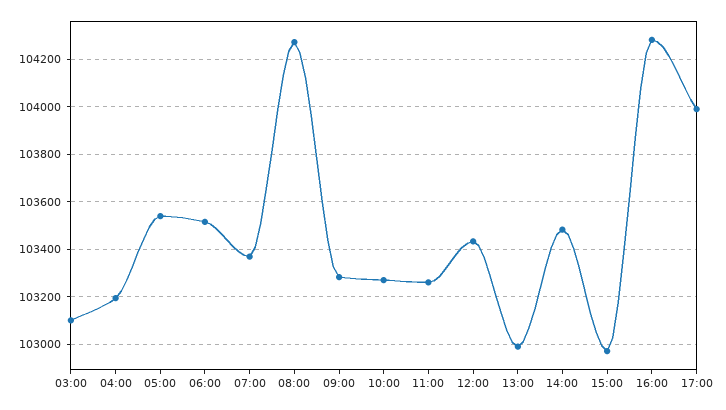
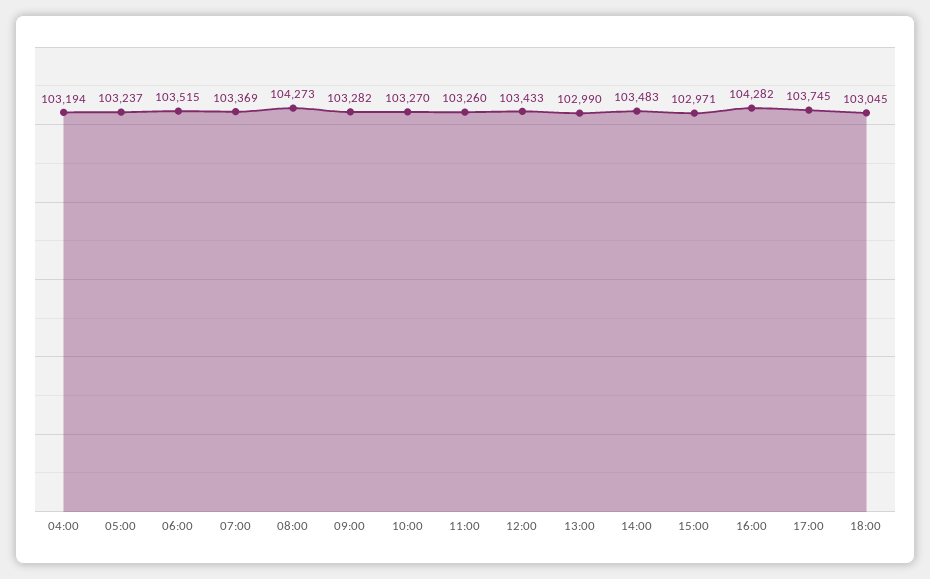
03:00: 103100 -> none
05:00: 103550 -> 103237
17:00: 104000 -> 103745
18:00: none -> 103045

